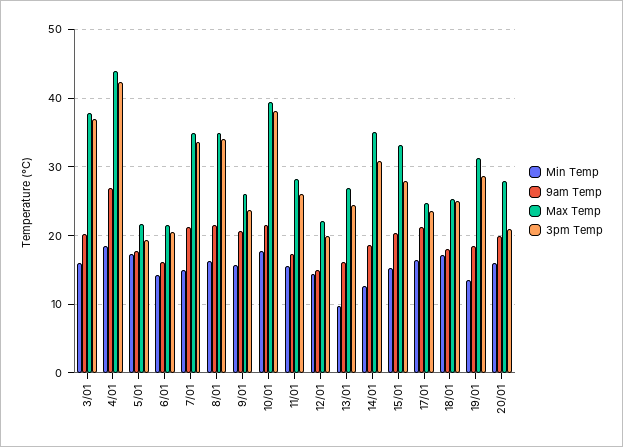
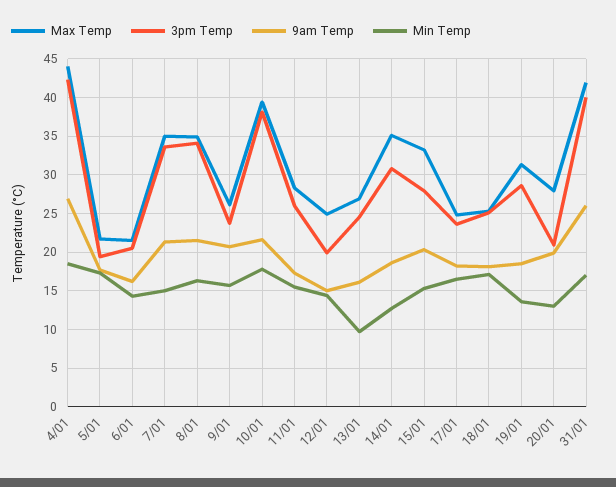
Min Temp, 3/01: 16 -> none
9am Temp, 3/01: 20 -> none
Max Temp, 3/01: 38 -> none
3pm Temp, 3/01: 37 -> none
Max Temp, 12/01: 22 -> 25
9am Temp, 17/01: 21 -> 18
Min Temp, 20/01: 16 -> 13
Max Temp, 31/01: none -> 42
3pm Temp, 31/01: none -> 40
9am Temp, 31/01: none -> 26
Min Temp, 31/01: none -> 17

